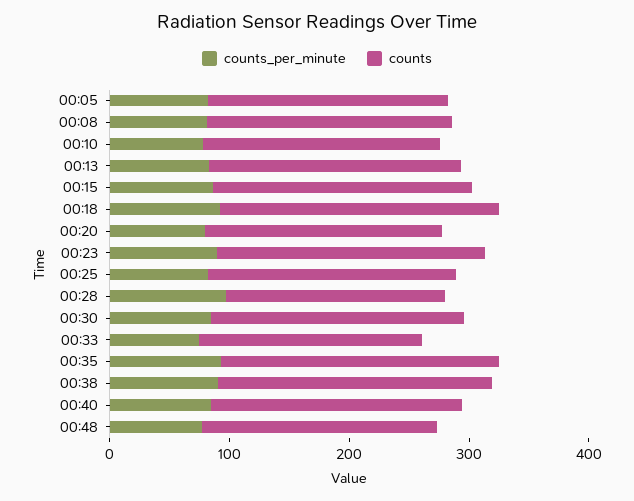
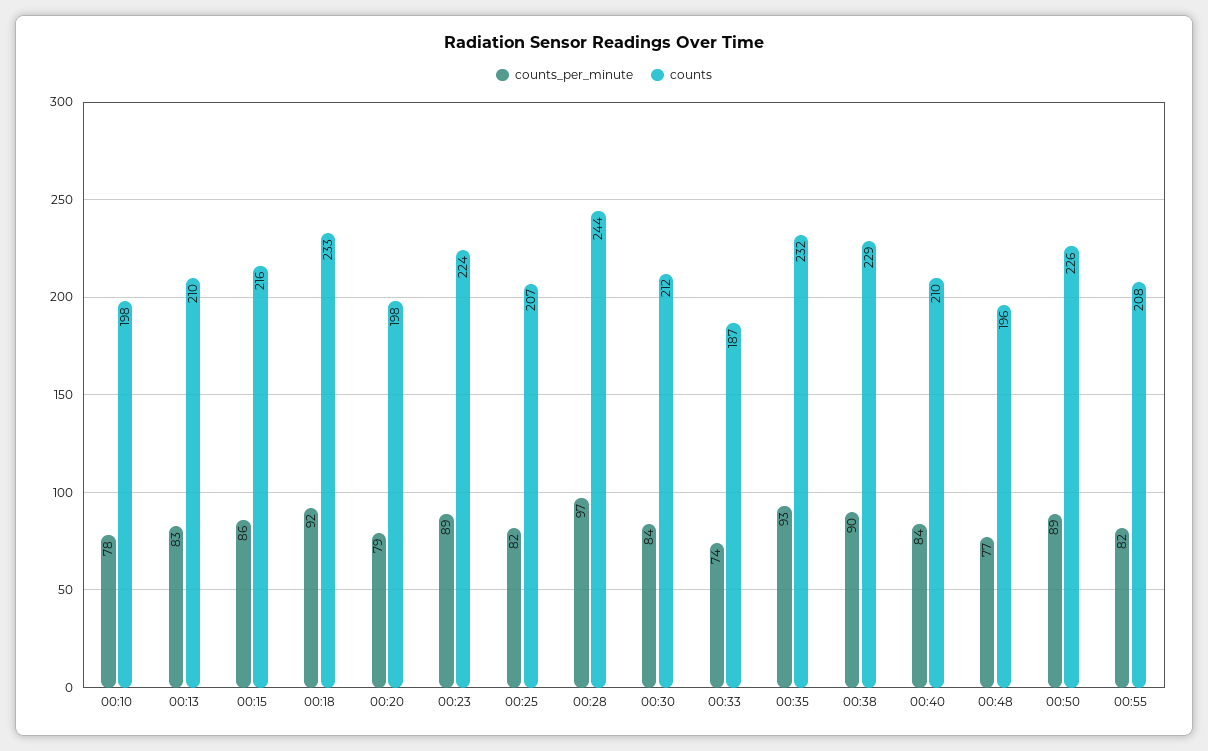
counts_per_minute, 00:05: 80 -> none
counts, 00:05: 200 -> none
counts_per_minute, 00:08: 80 -> none
counts, 00:08: 200 -> none
counts, 00:28: 180 -> 244
counts_per_minute, 00:50: none -> 89
counts, 00:50: none -> 226
counts_per_minute, 00:55: none -> 82
counts, 00:55: none -> 208

